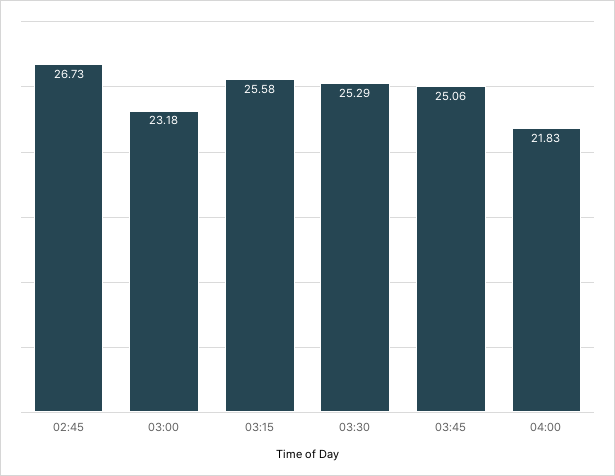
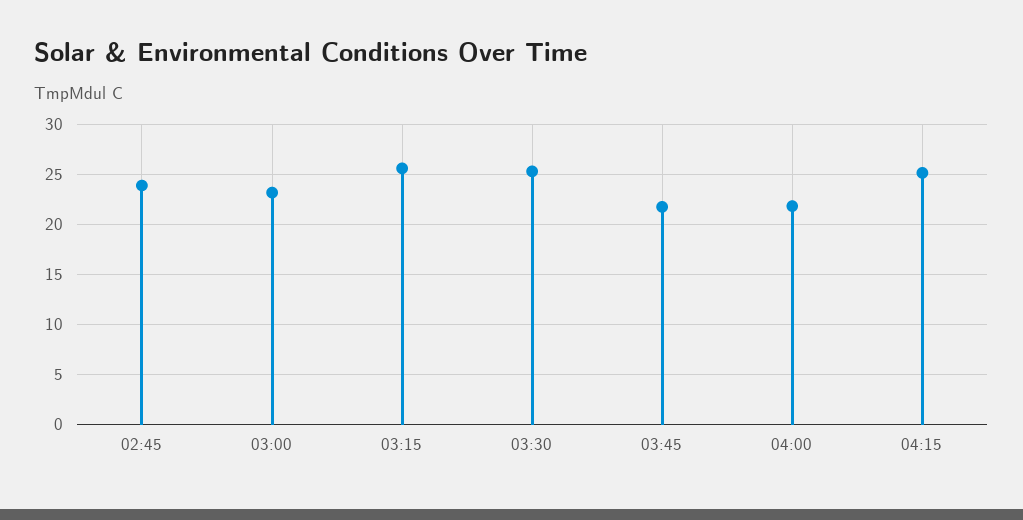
02:45: 26.73 -> 24
03:45: 25.06 -> 22
04:15: none -> 25

